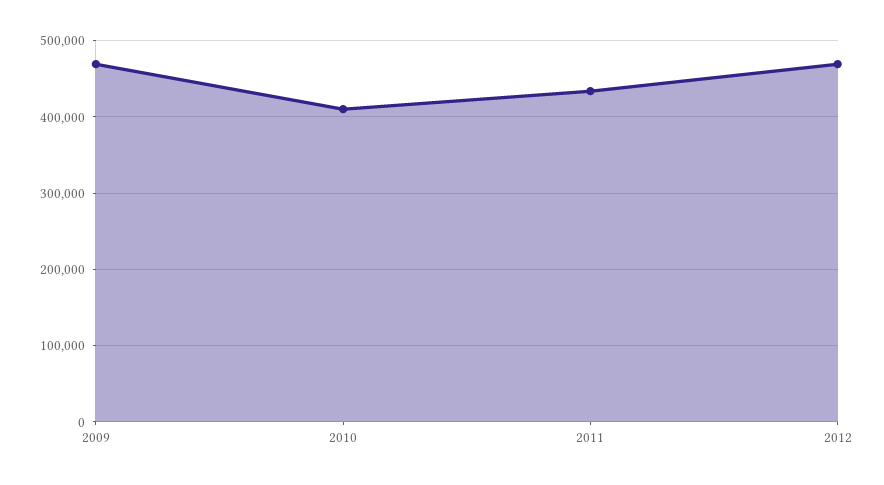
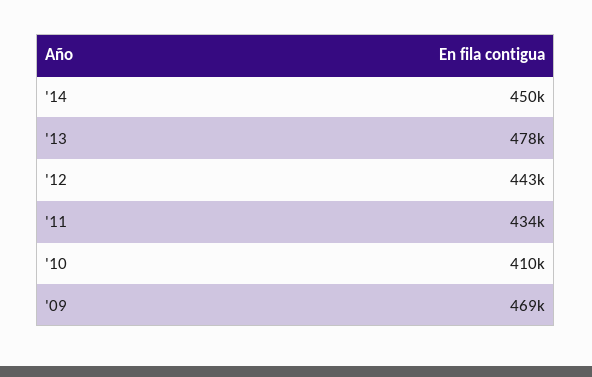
2012: 470000 -> 443000
'14: none -> 450000
'13: none -> 478000

